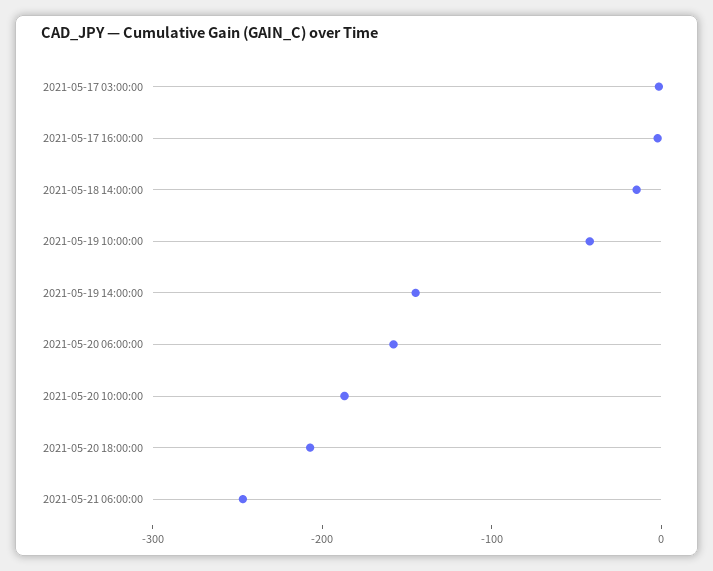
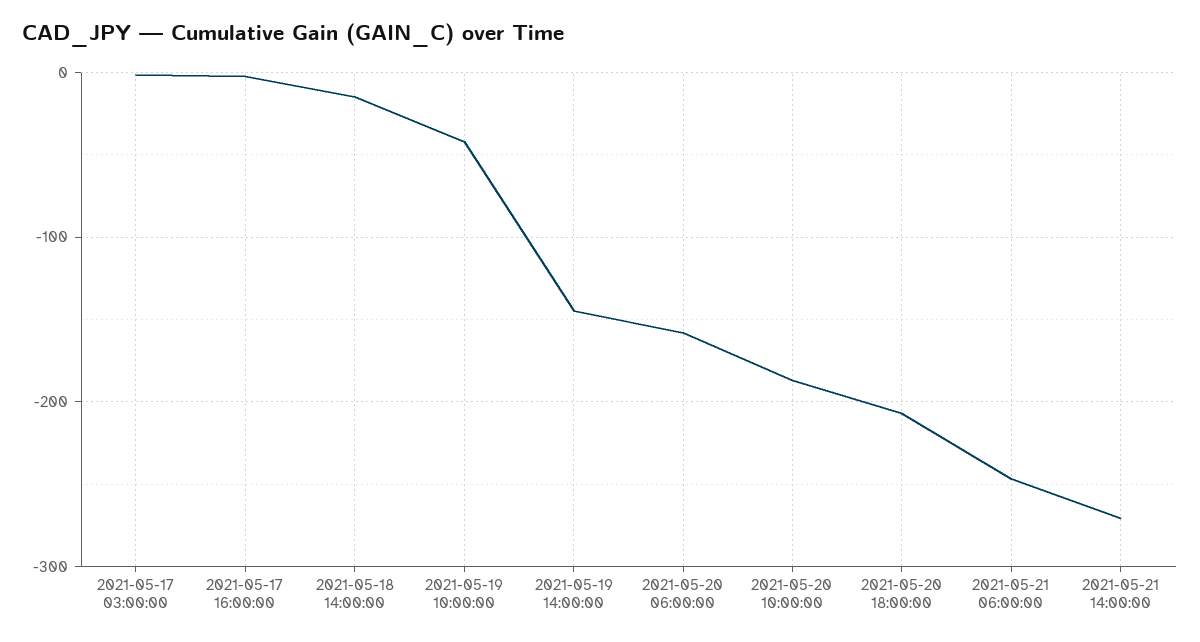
2021-05-21 14:00:00: none -> -270

